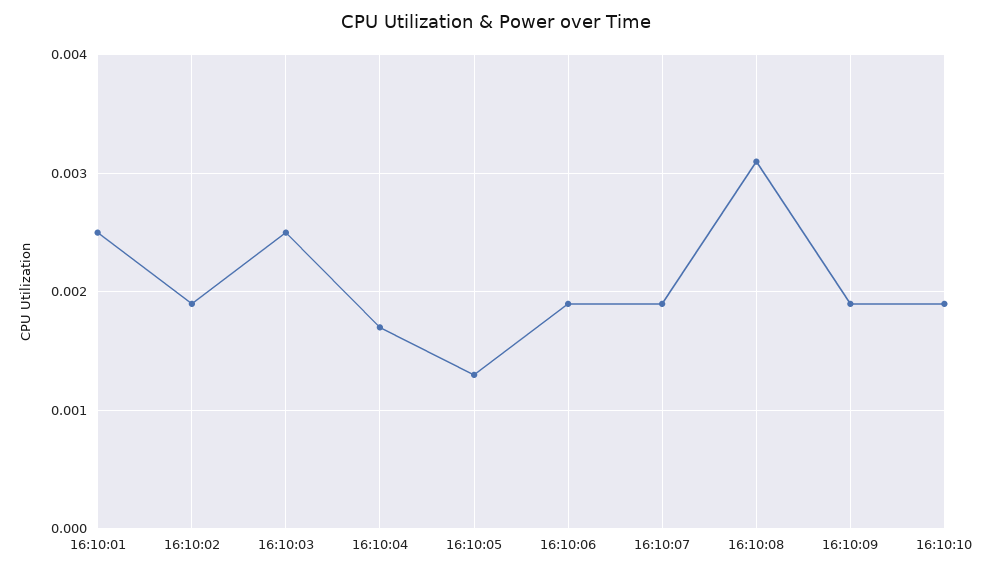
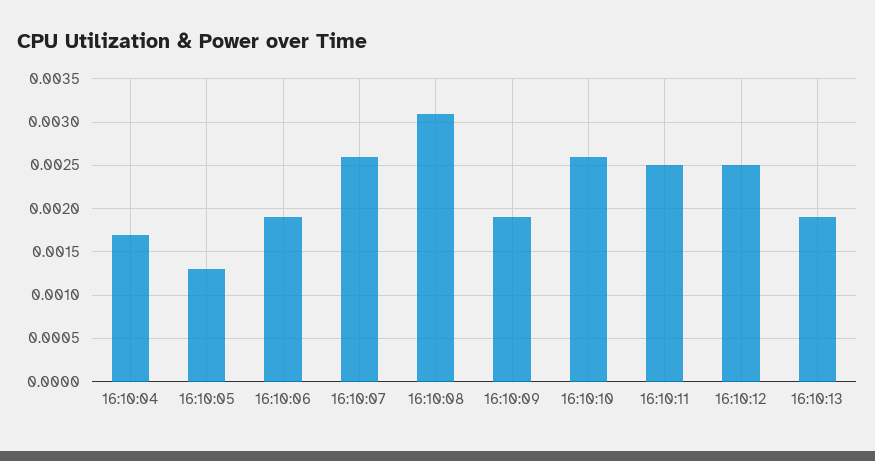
16:10:01: 0.0025 -> none
16:10:02: 0.0019 -> none
16:10:03: 0.0025 -> none
16:10:07: 0.0019 -> 0.0026
16:10:10: 0.0019 -> 0.0026
16:10:11: none -> 0.0025
16:10:12: none -> 0.0025
16:10:13: none -> 0.0019

